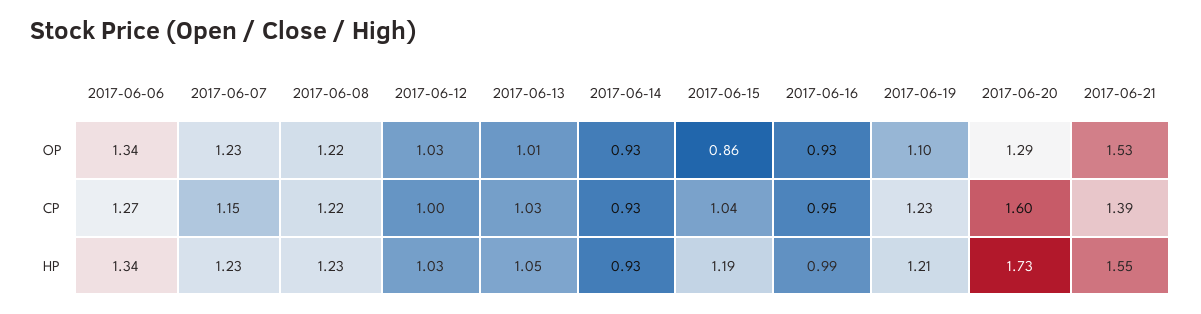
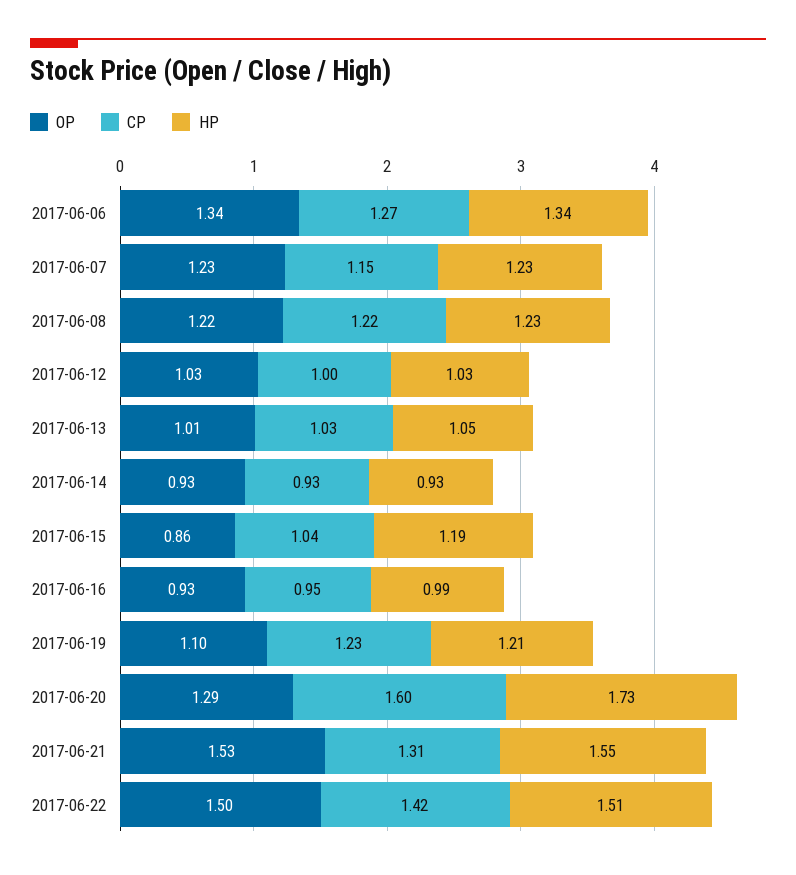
CP, 2017-06-21: 1.39 -> 1.31
OP, 2017-06-22: none -> 1.5
CP, 2017-06-22: none -> 1.42
HP, 2017-06-22: none -> 1.51

